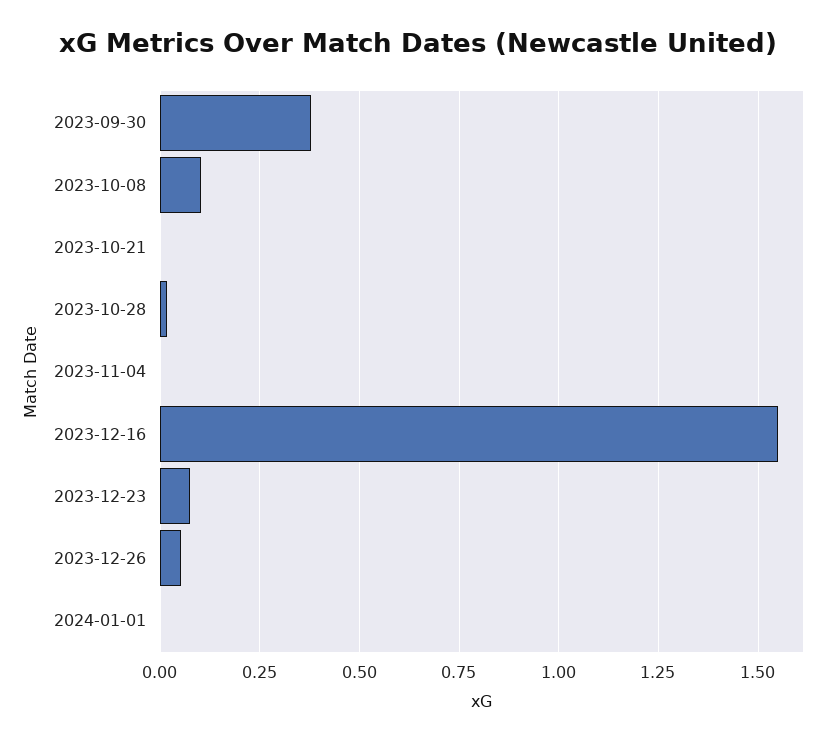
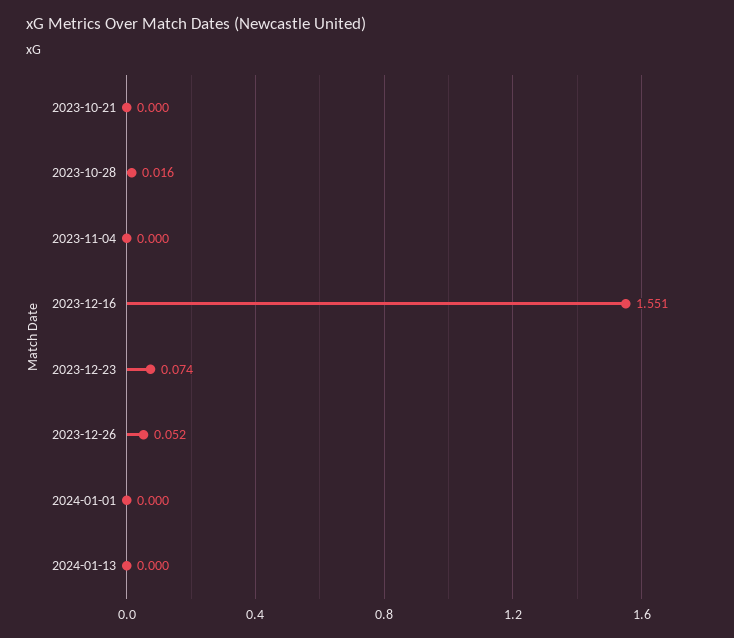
2023-09-30: 0.375 -> none
2023-10-08: 0.1 -> none
2024-01-13: none -> 0

